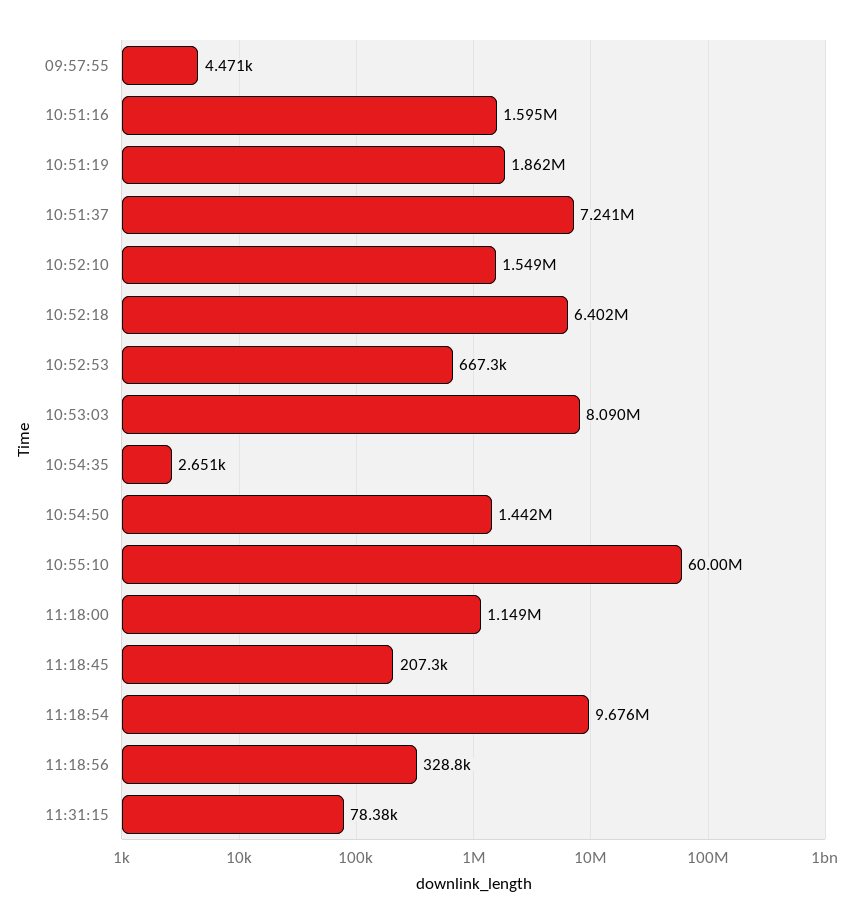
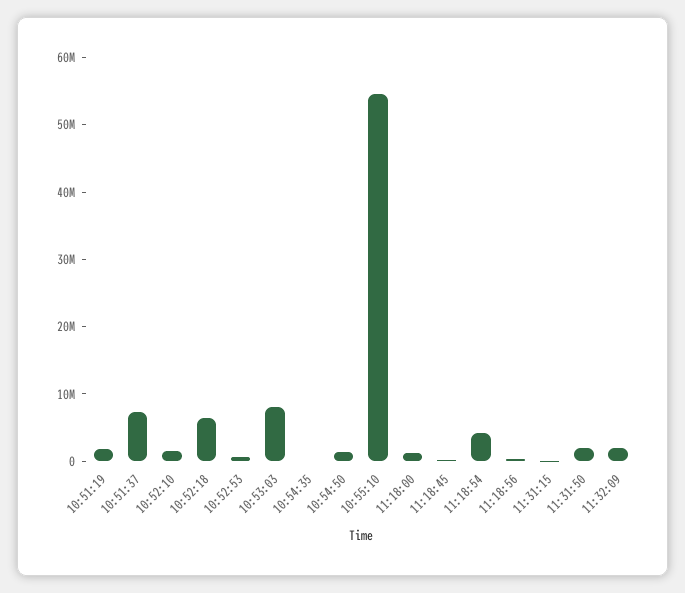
09:57:55: 4471 -> none
10:51:16: 1595000 -> none
10:55:10: 60000000 -> 54000000
11:18:54: 9676000 -> 4000000
11:31:50: none -> 2000000
11:32:09: none -> 2000000

